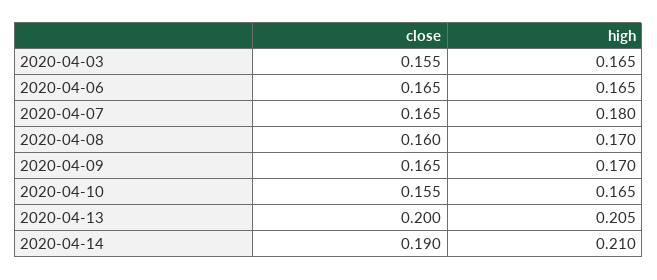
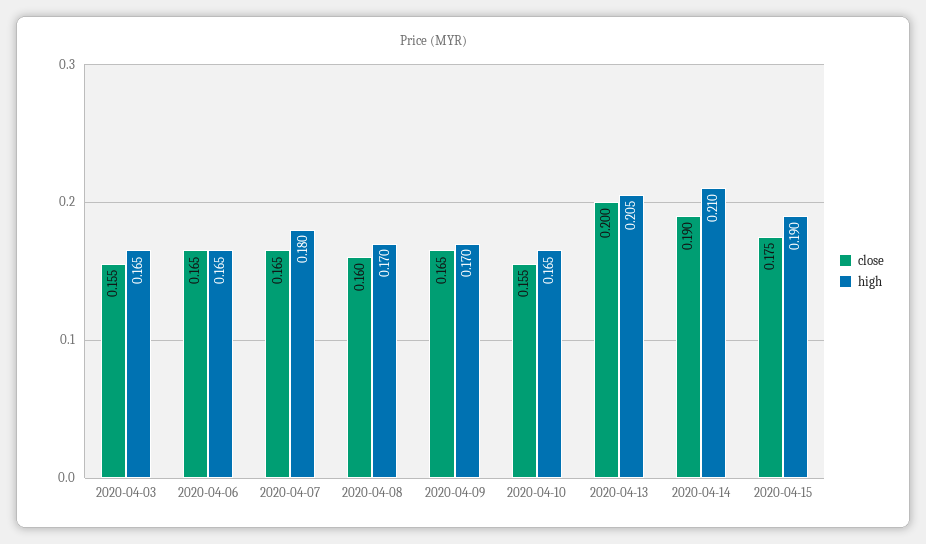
close, 2020-04-15: none -> 0.175
high, 2020-04-15: none -> 0.19

